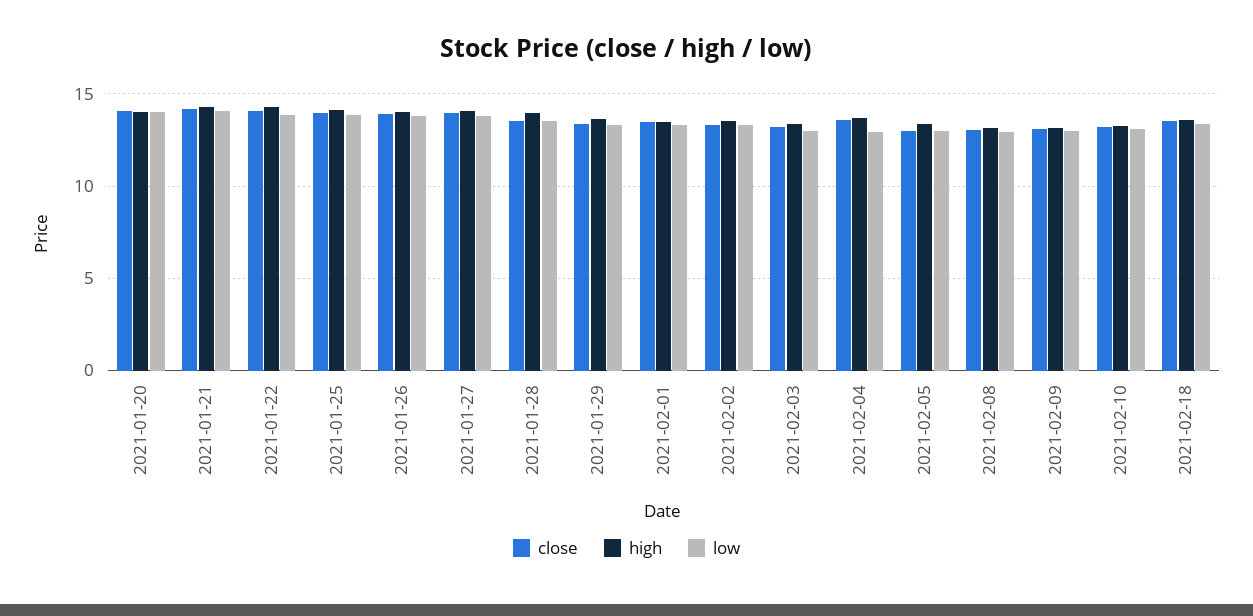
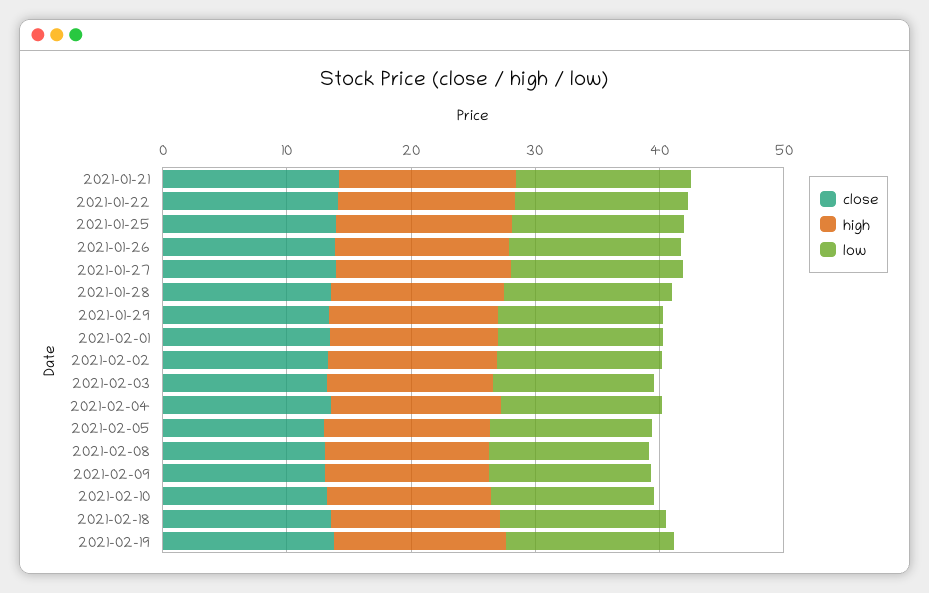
close, 2021-01-20: 14 -> none
high, 2021-01-20: 14 -> none
low, 2021-01-20: 14 -> none
close, 2021-02-19: none -> 14
high, 2021-02-19: none -> 14
low, 2021-02-19: none -> 14

